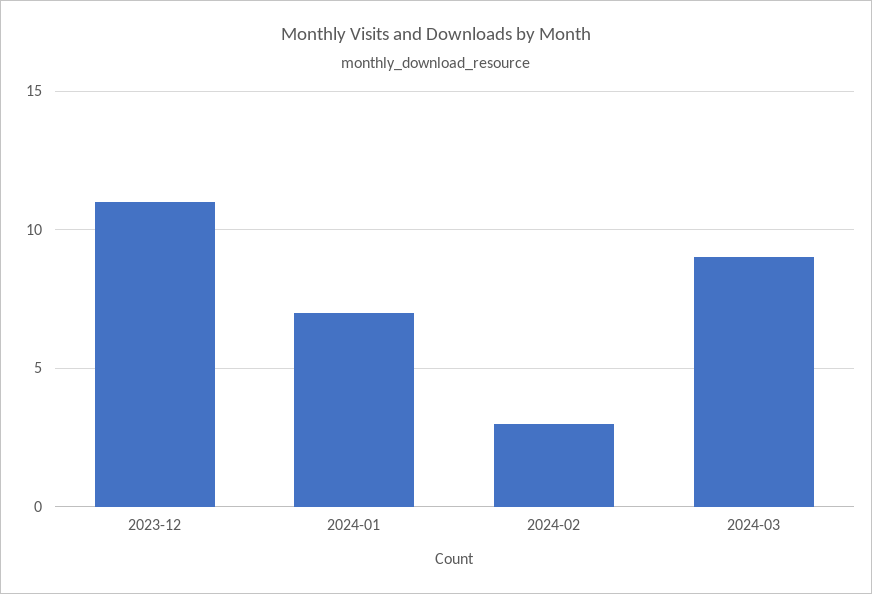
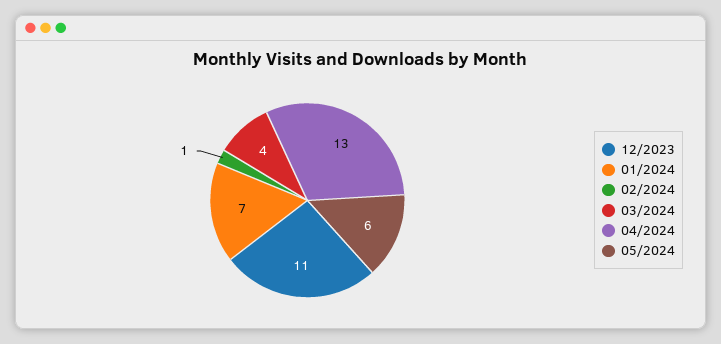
2024-02: 3 -> 1
2024-03: 9 -> 4
04/2024: none -> 13
05/2024: none -> 6

